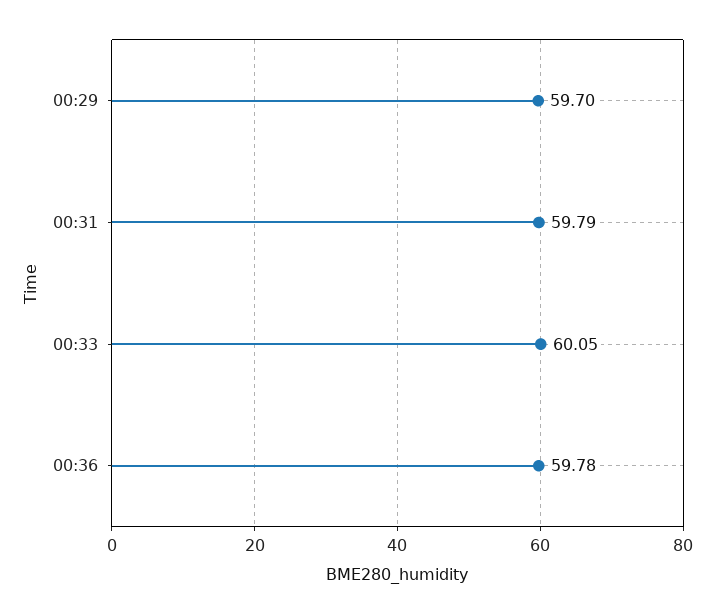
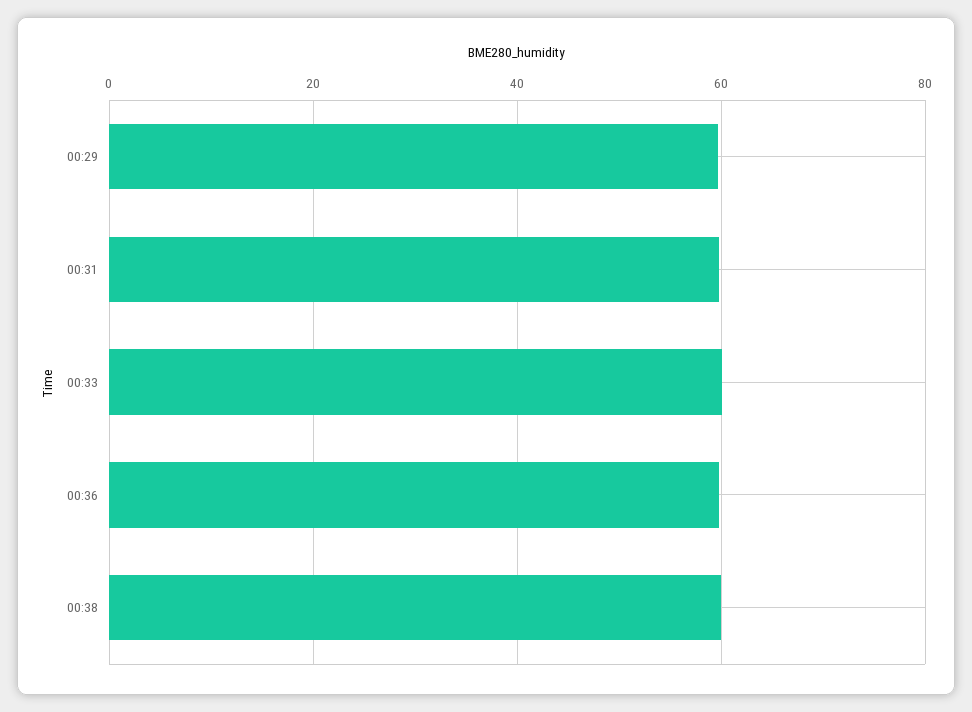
00:38: none -> 60

